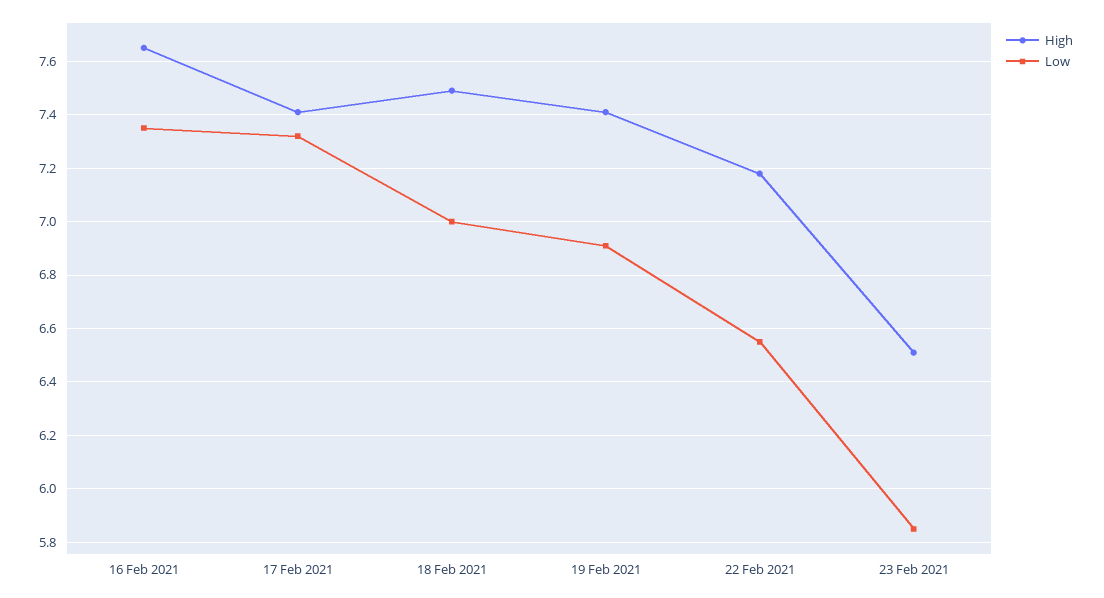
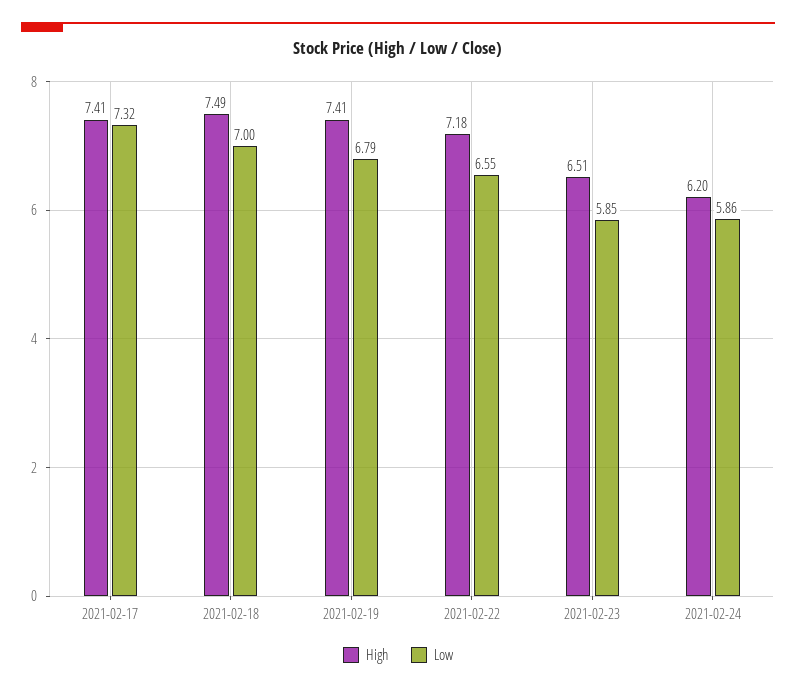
High, 16 Feb 2021: 7.65 -> none
Low, 16 Feb 2021: 7.35 -> none
Low, 19 Feb 2021: 6.9 -> 6.79
High, 2021-02-24: none -> 6.2
Low, 2021-02-24: none -> 5.86

